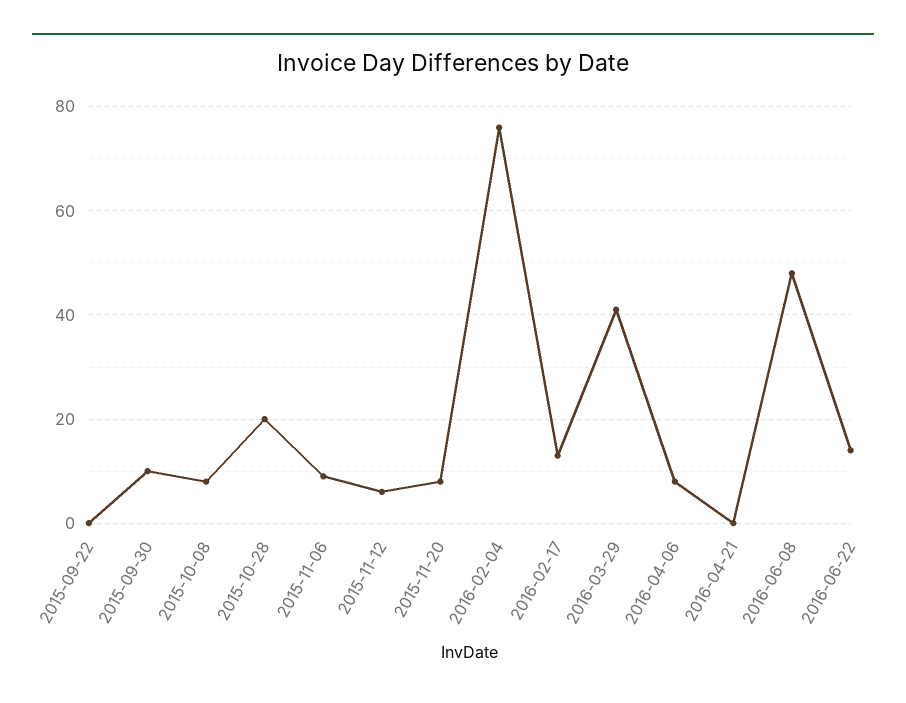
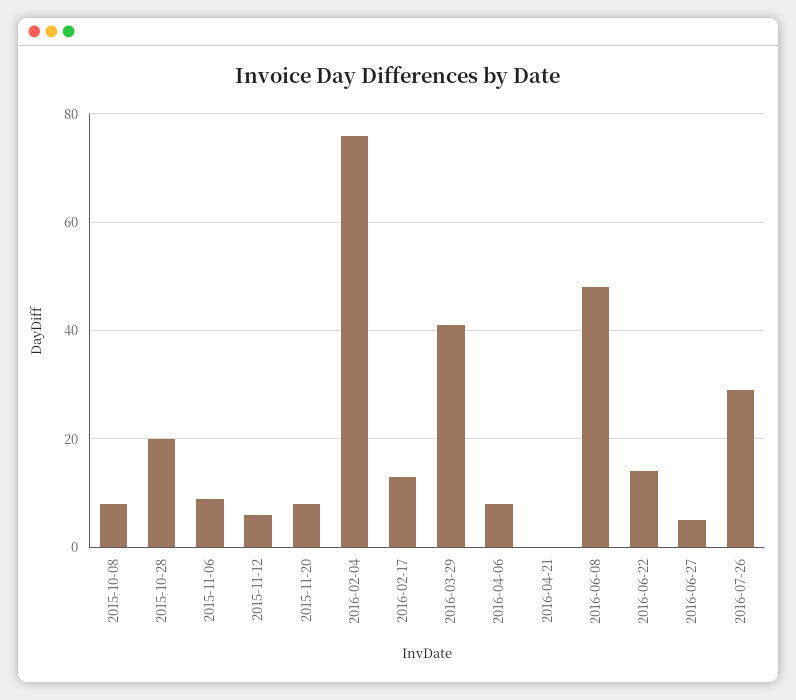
2015-09-22: 0 -> none
2015-09-30: 10 -> none
2016-06-27: none -> 5
2016-07-26: none -> 30

